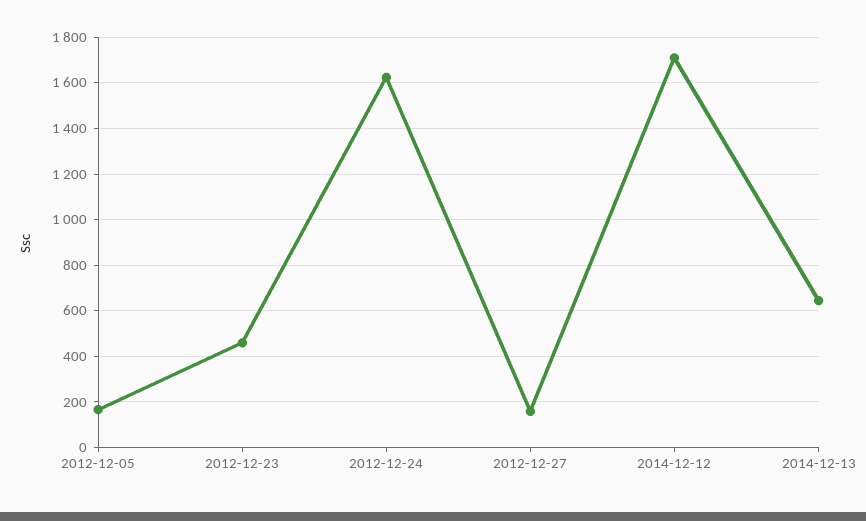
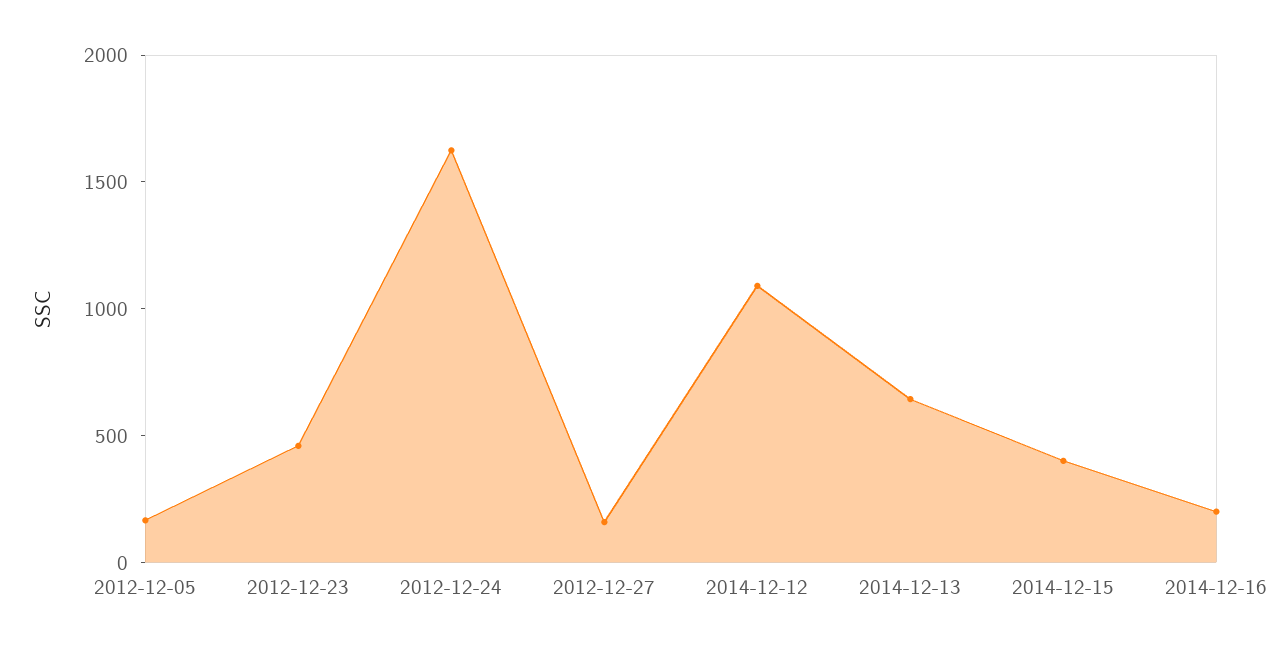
2014-12-12: 1700 -> 1100
2014-12-15: none -> 400
2014-12-16: none -> 200

